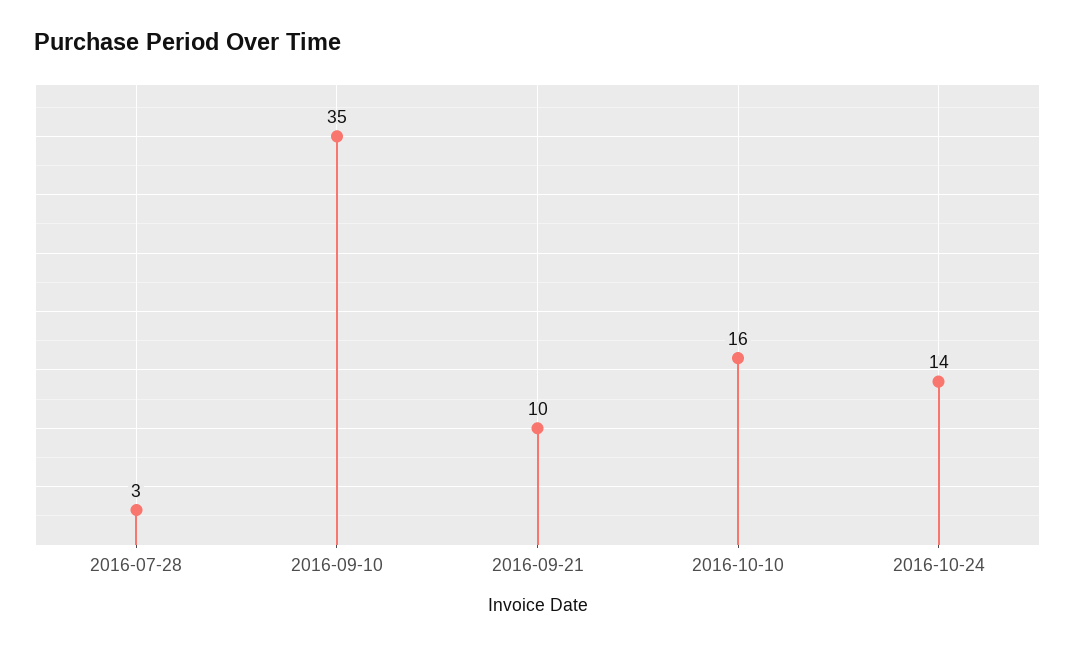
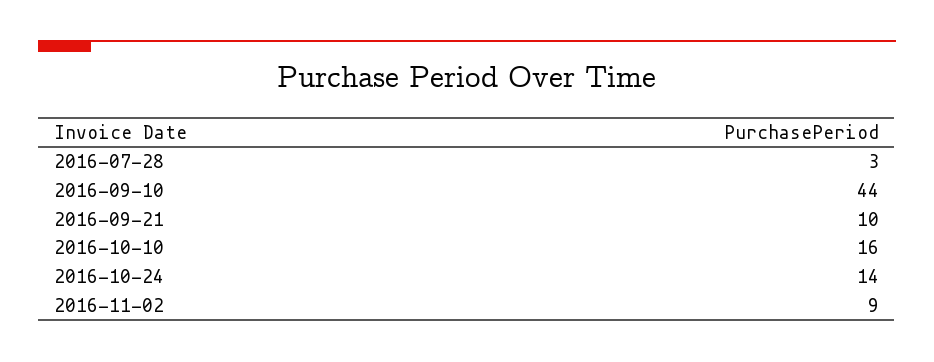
2016-09-10: 35 -> 44
2016-11-02: none -> 9

